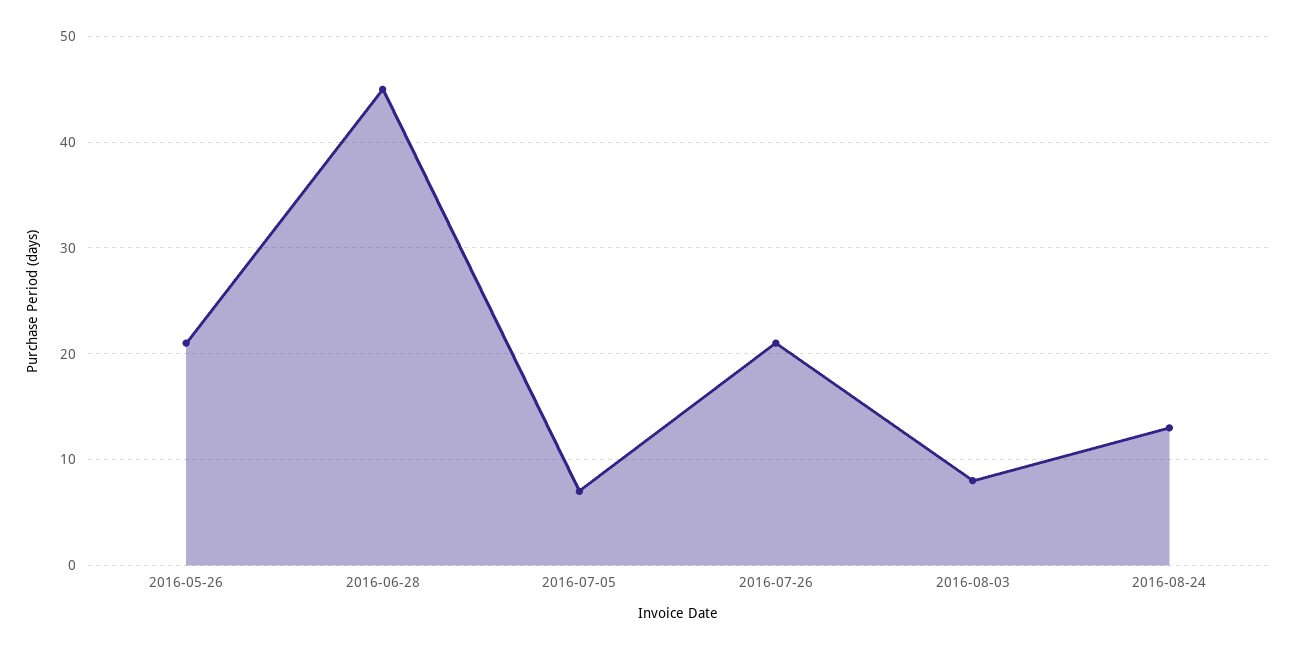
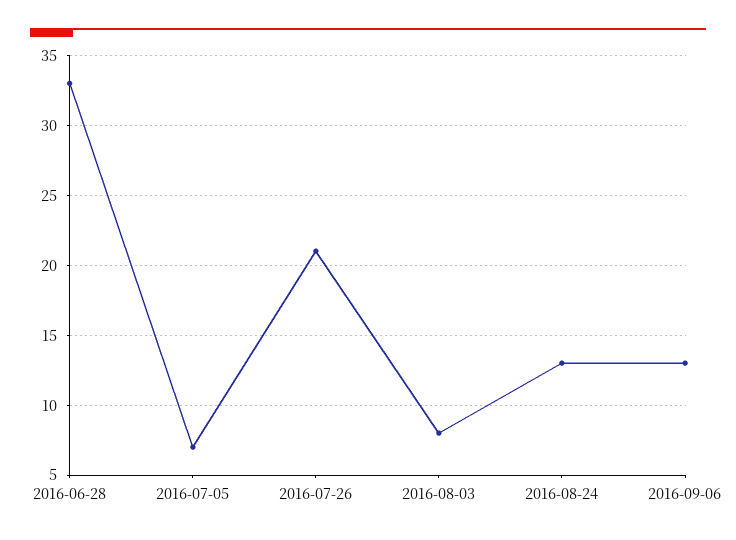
2016-05-26: 21 -> none
2016-06-28: 45 -> 33
2016-09-06: none -> 13

